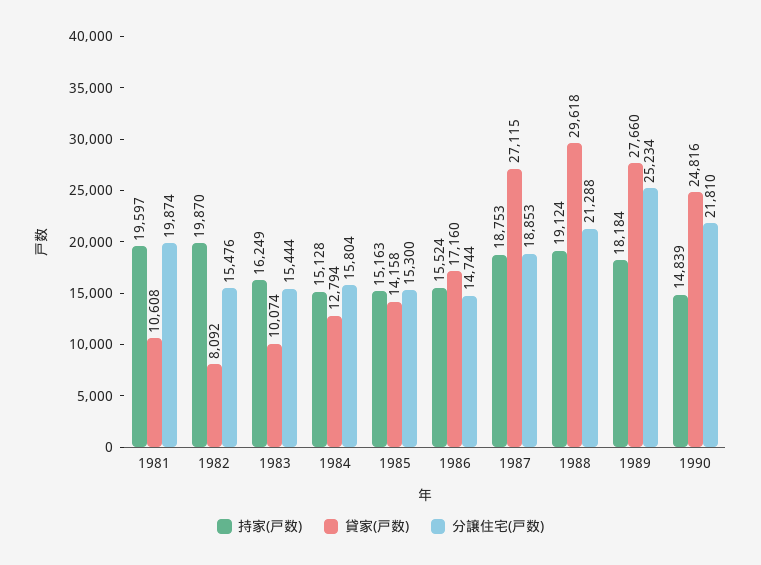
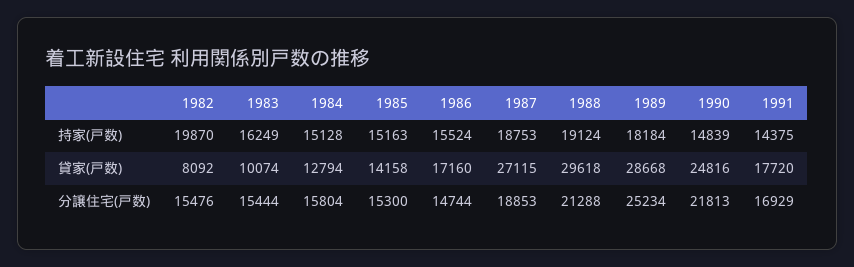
持家(戸数), 1981: 19597 -> none
貸家(戸数), 1981: 10608 -> none
分譲住宅(戸数), 1981: 19874 -> none
貸家(戸数), 1989: 27660 -> 28668
分譲住宅(戸数), 1990: 21810 -> 21813
持家(戸数), 1991: none -> 14375
貸家(戸数), 1991: none -> 17720
分譲住宅(戸数), 1991: none -> 16929

